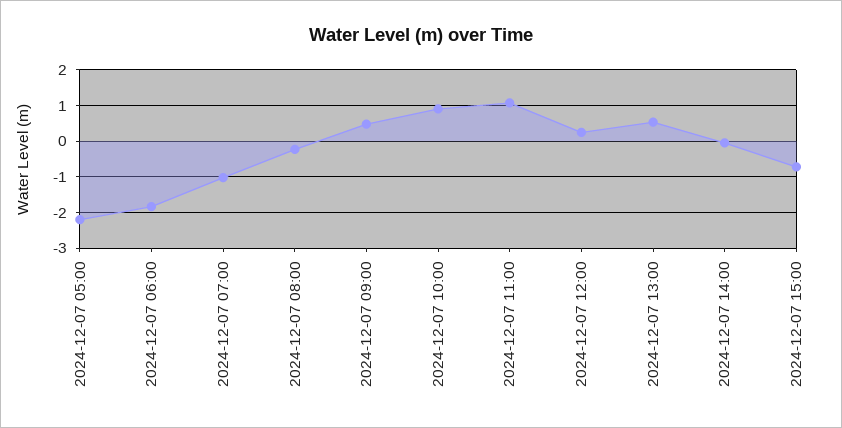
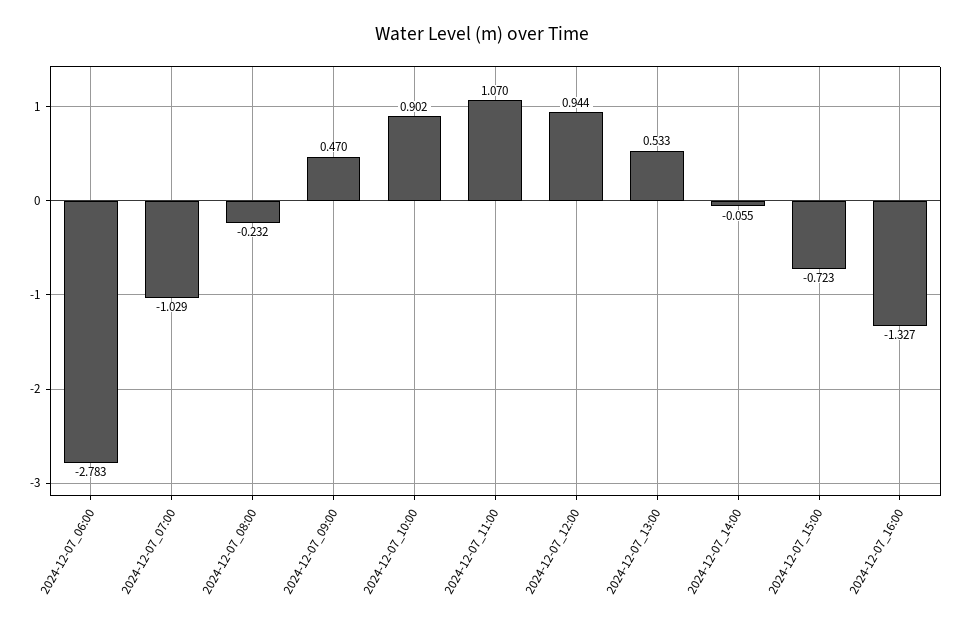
2024-12-07 05:00: -2.2 -> none
2024-12-07 06:00: -1.8 -> -2.783
2024-12-07 12:00: 0.2 -> 0.944
2024-12-07_16:00: none -> -1.327

